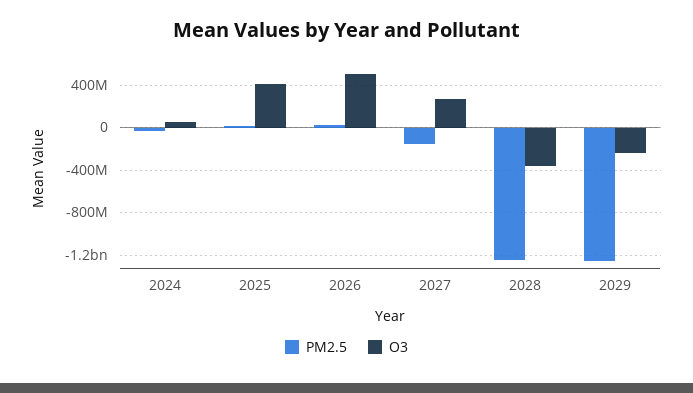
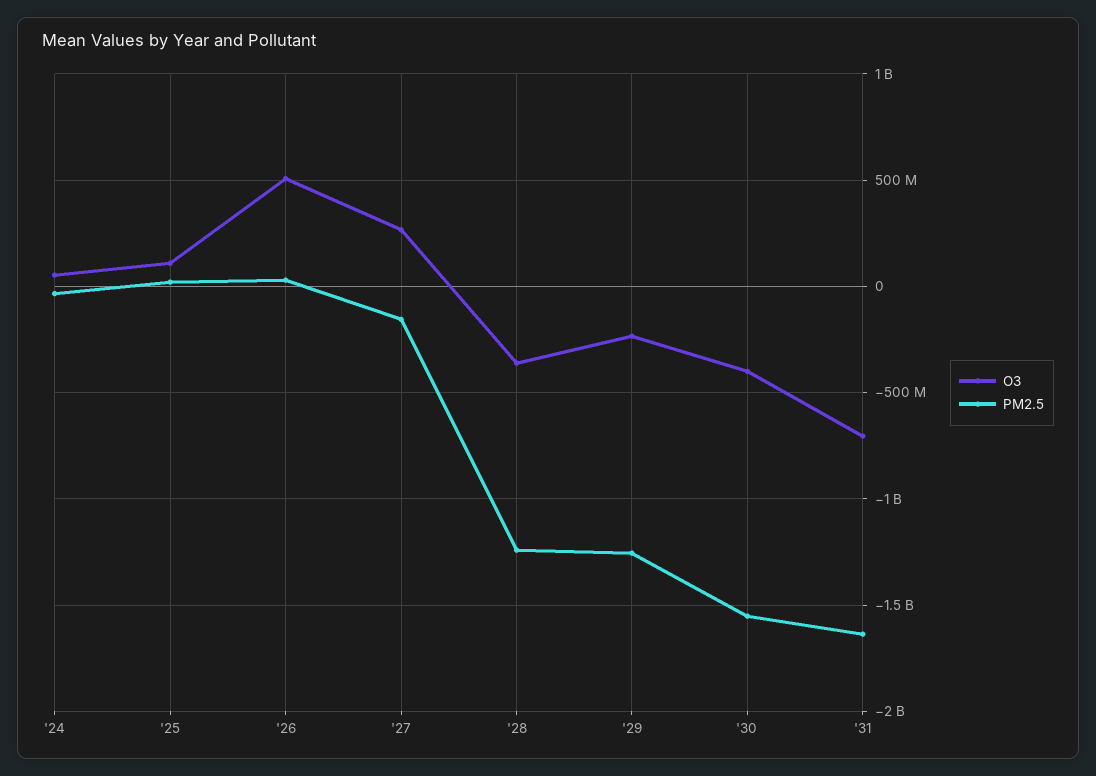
O3, 2025: 400000000 -> 100000000
O3, '30: none -> -400000000
PM2.5, '30: none -> -1550000000
O3, '31: none -> -700000000
PM2.5, '31: none -> -1650000000

